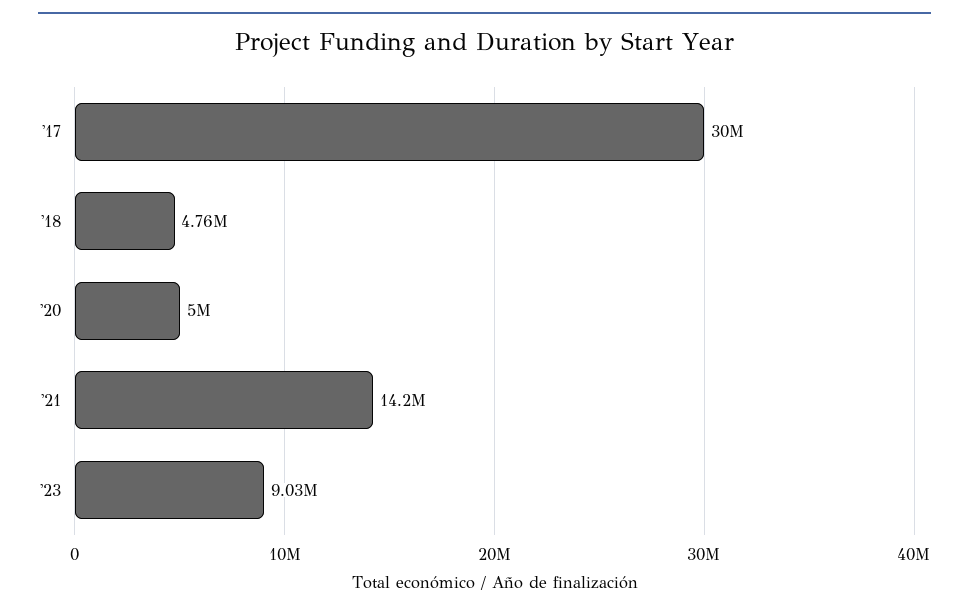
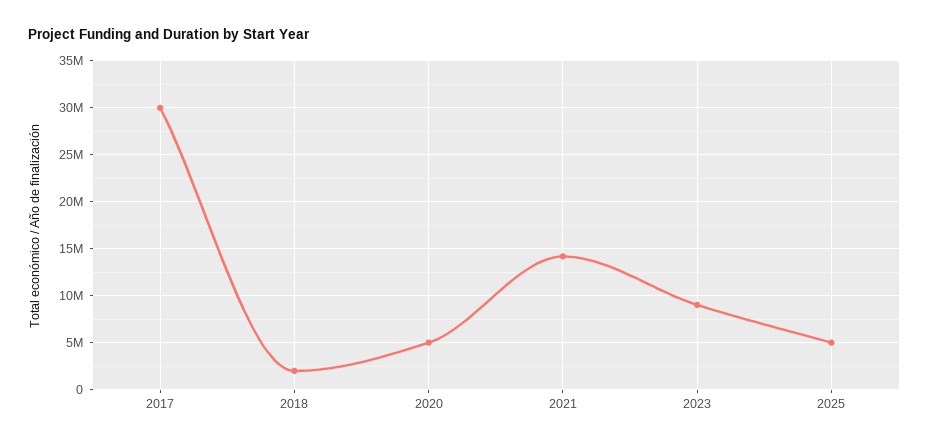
'18: 4760000 -> 2000000
2025: none -> 5000000

